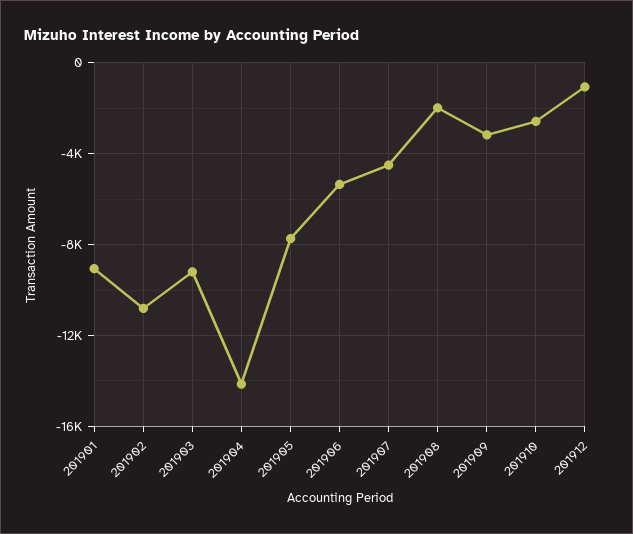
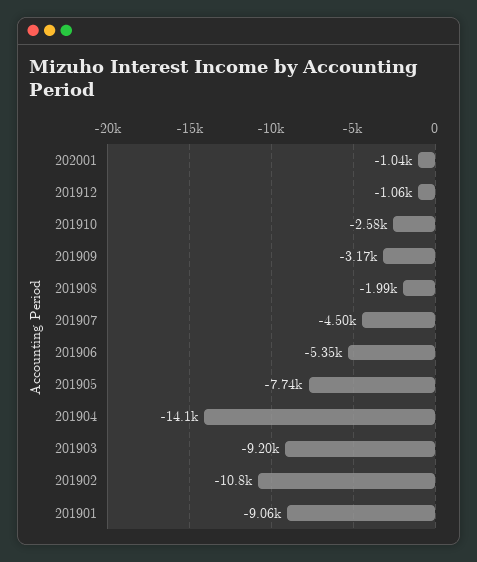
202001: none -> -1040

